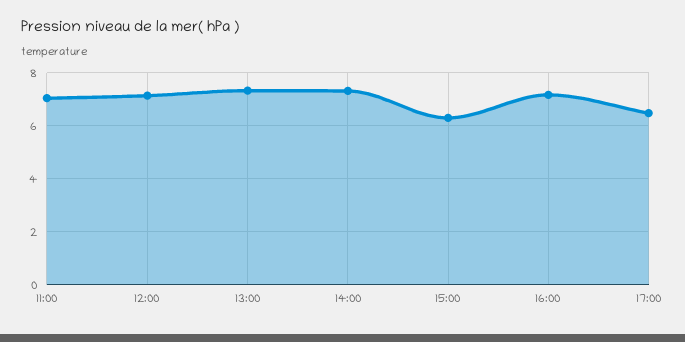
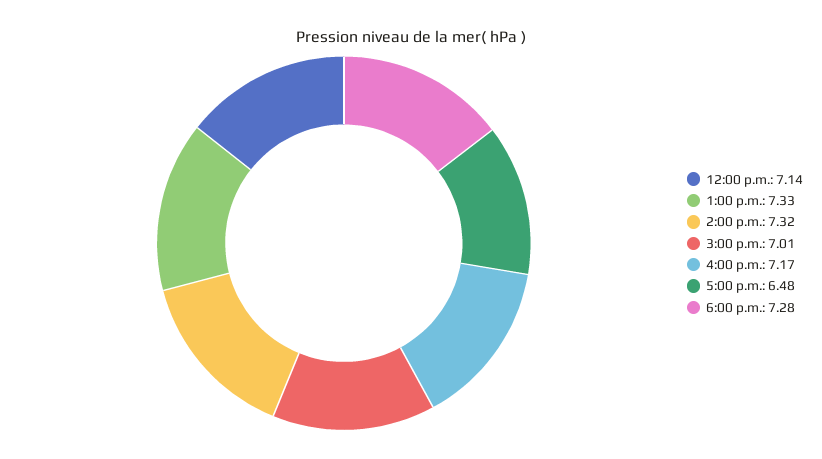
11:00: 7 -> none
15:00: 6.25 -> 7.01
6:00 p.m.: none -> 7.28

